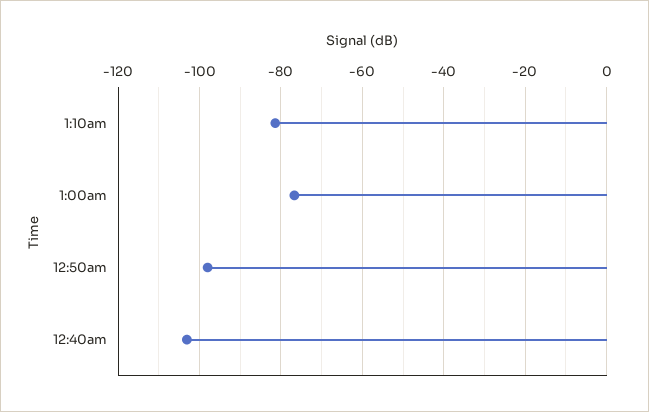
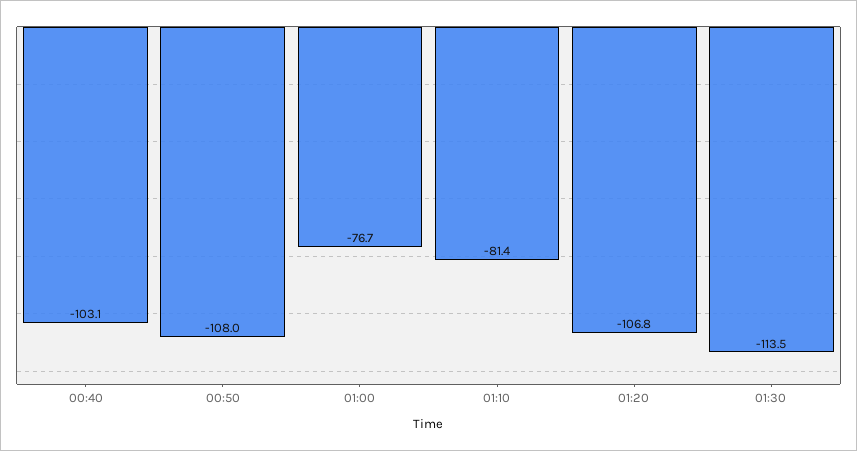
12:50am: -98 -> -108
01:20: none -> -106.8
01:30: none -> -113.5

